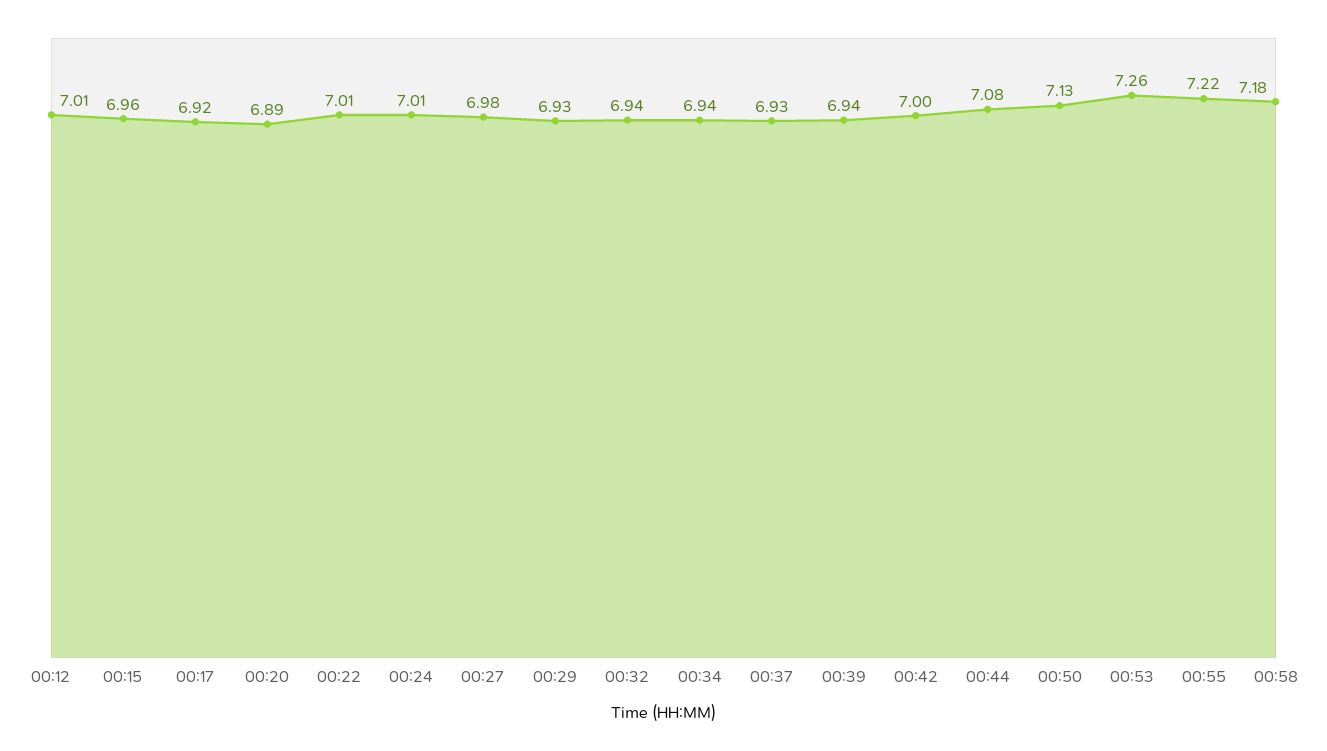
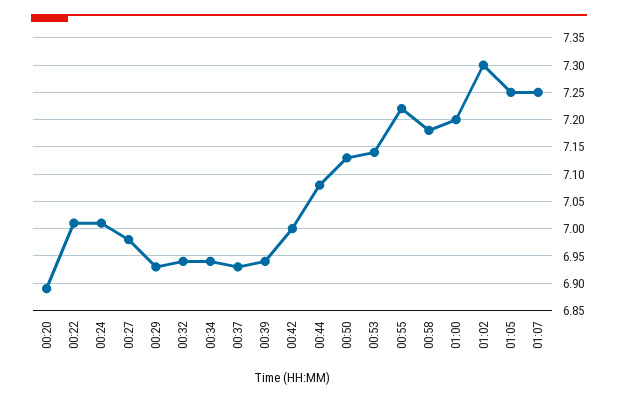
00:12: 7.01 -> none
00:15: 6.96 -> none
00:17: 6.92 -> none
00:53: 7.26 -> 7.15
01:00: none -> 7.2
01:02: none -> 7.3
01:05: none -> 7.25
01:07: none -> 7.25

